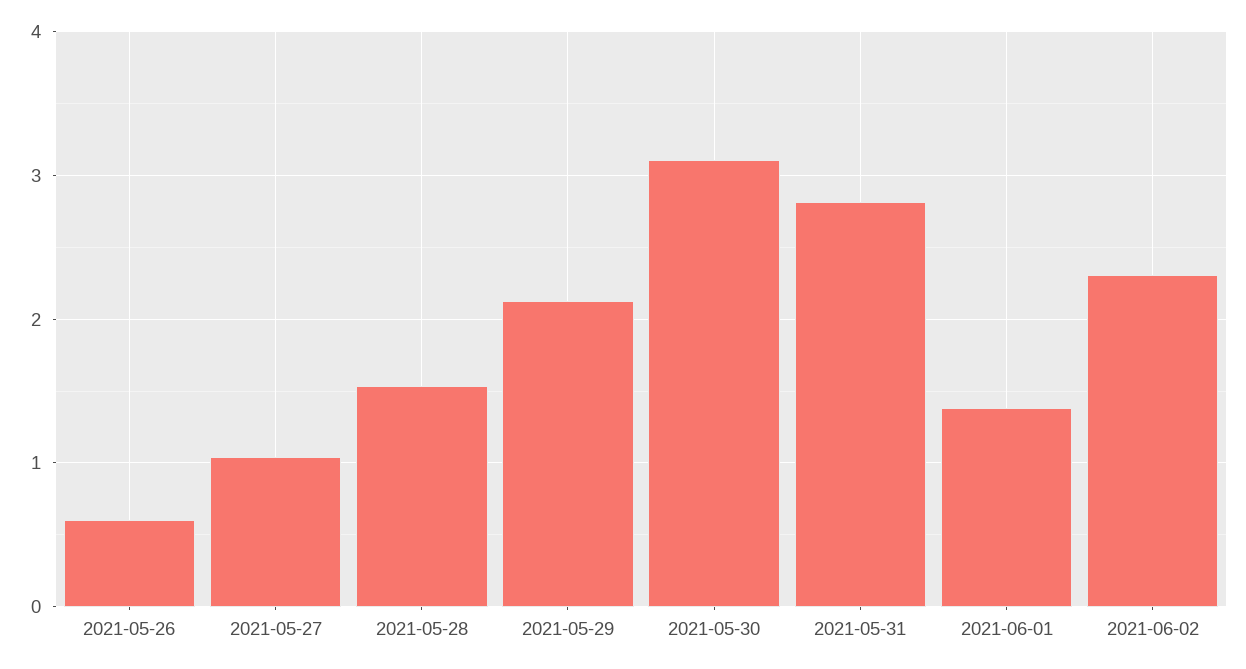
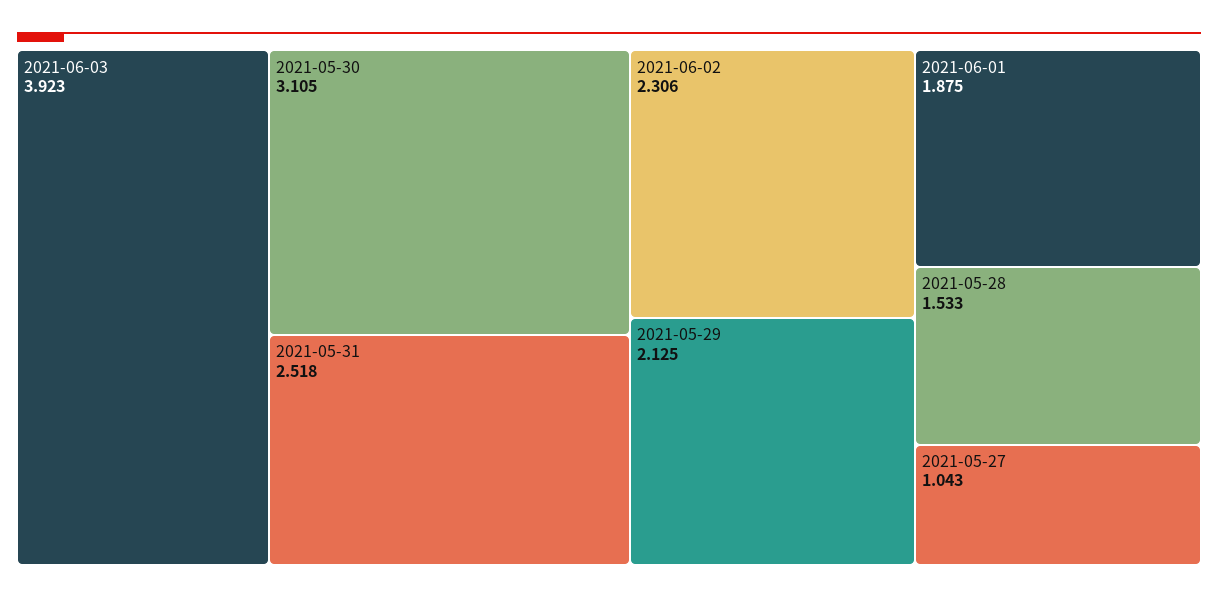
2021-05-26: 0.6 -> none
2021-05-31: 2.8 -> 2.518
2021-06-01: 1.4 -> 1.875
2021-06-03: none -> 3.923

